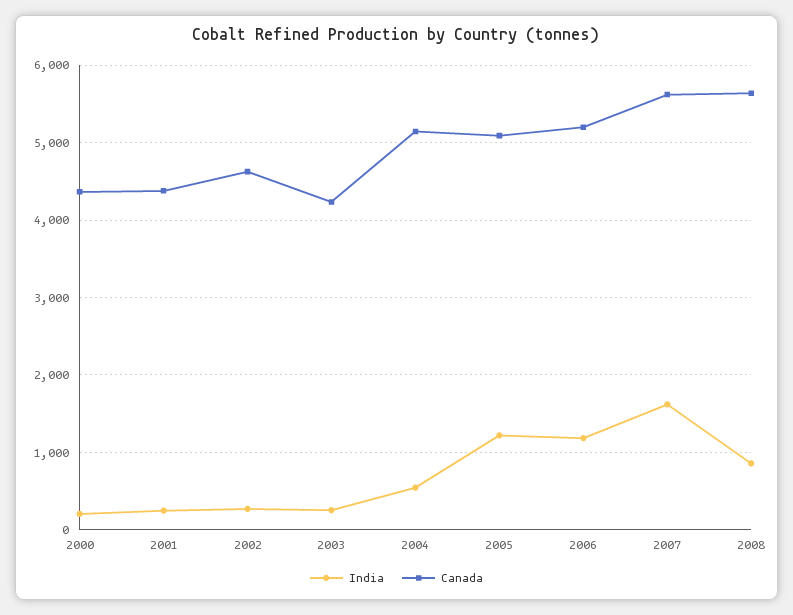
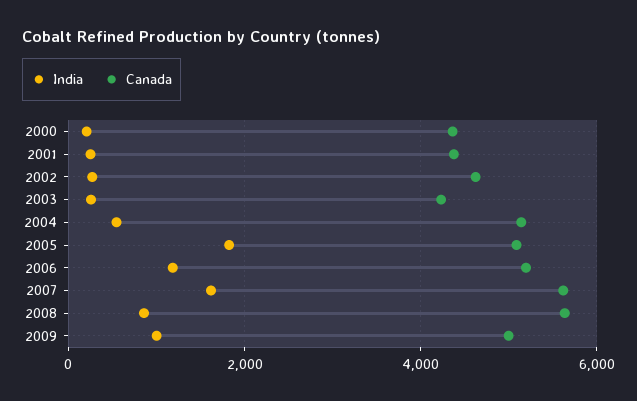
India, 2005: 1200 -> 1800
India, 2009: none -> 1000
Canada, 2009: none -> 5000

